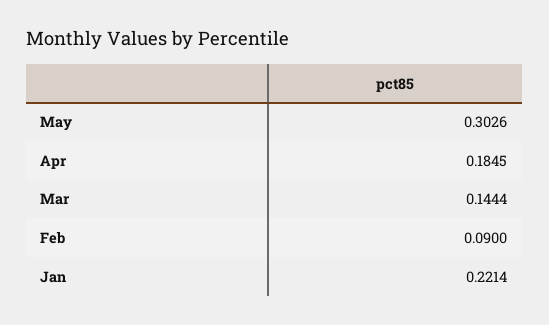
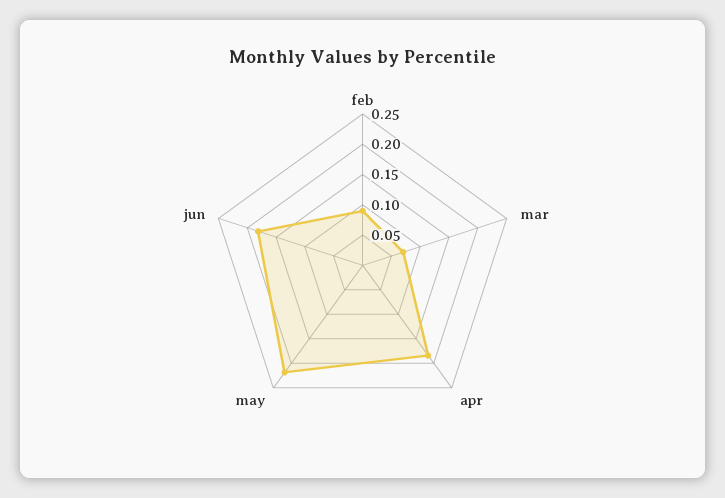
May: 0.3026 -> 0.225
Mar: 0.1444 -> 0.075
Jan: 0.2214 -> none
jun: none -> 0.175

